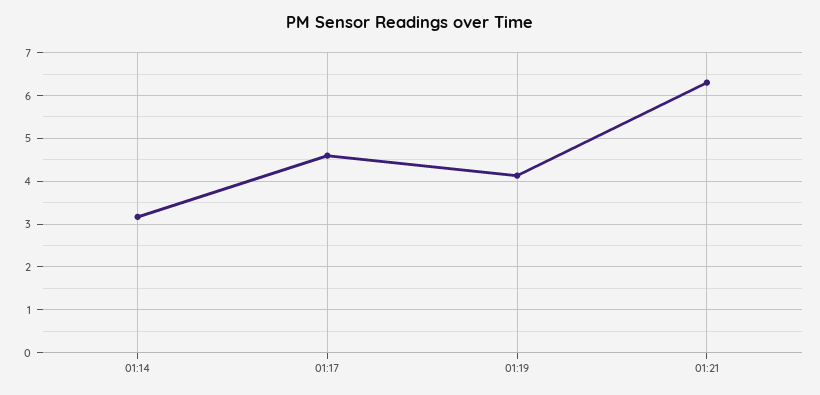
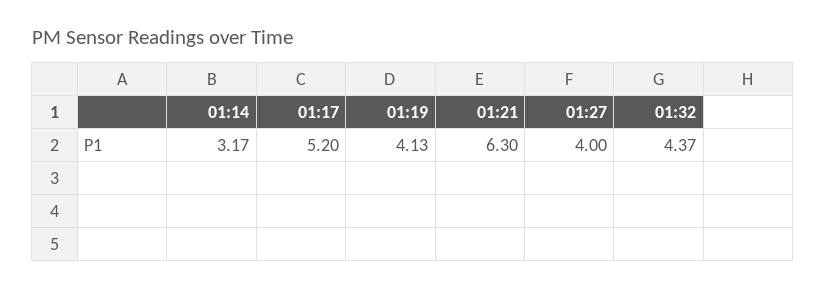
01:17: 4.6 -> 5.2
01:27: none -> 4
01:32: none -> 4.37

